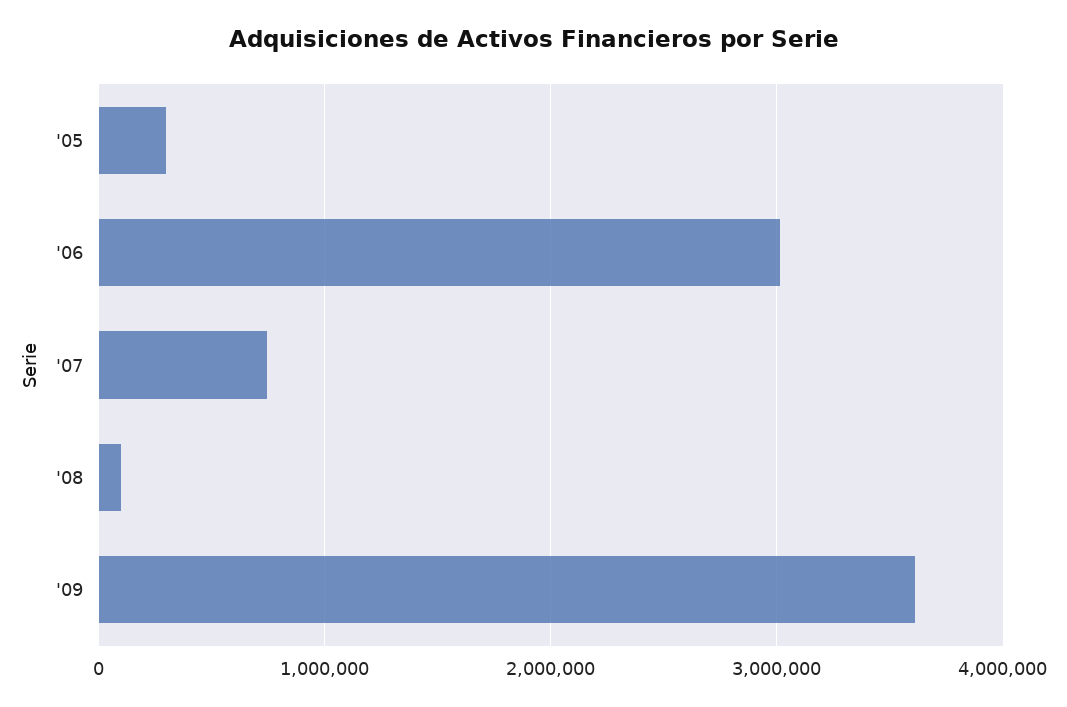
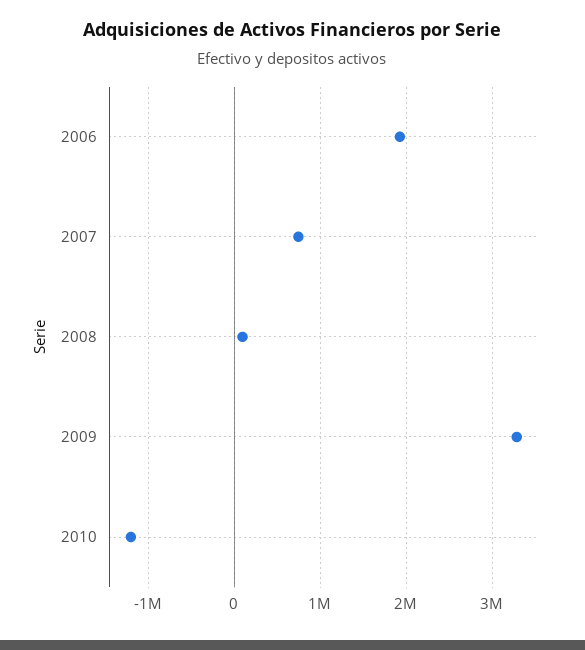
'05: 300000 -> none
'06: 3000000 -> 1900000
'09: 3600000 -> 3300000
2010: none -> -1200000

